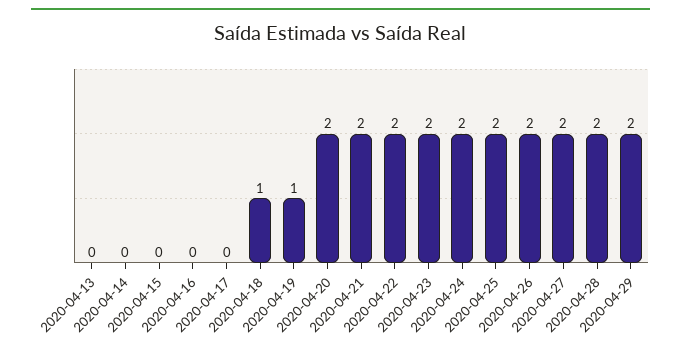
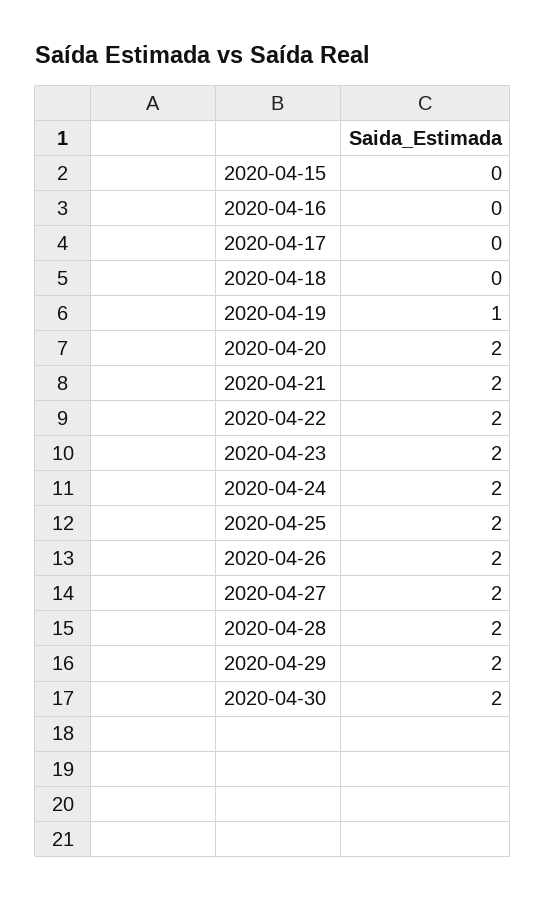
2020-04-13: 0 -> none
2020-04-14: 0 -> none
2020-04-18: 1 -> 0
2020-04-30: none -> 2

